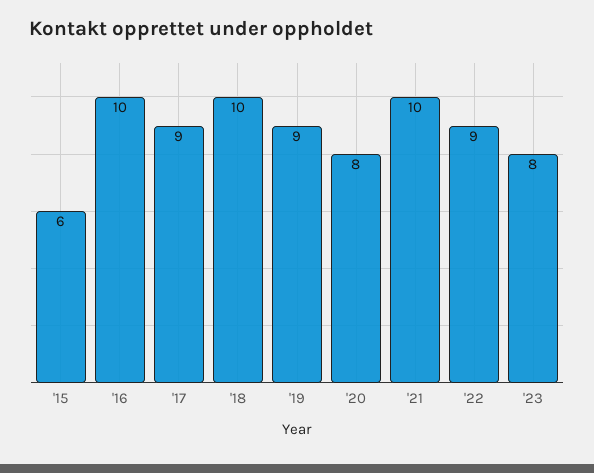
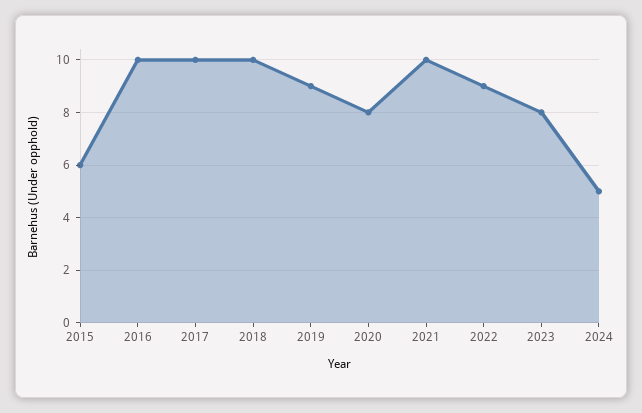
'17: 9 -> 10
2024: none -> 5

